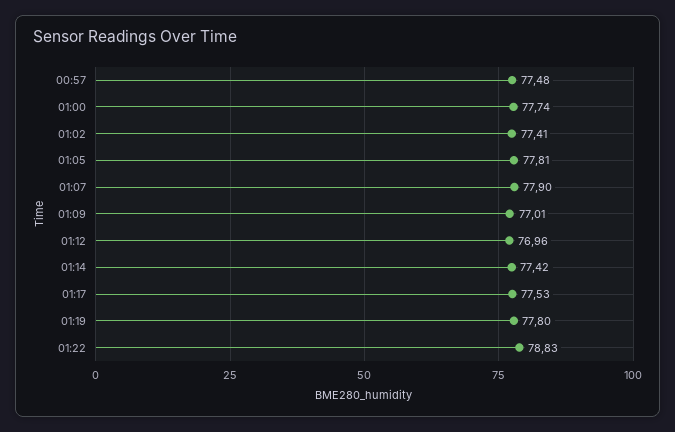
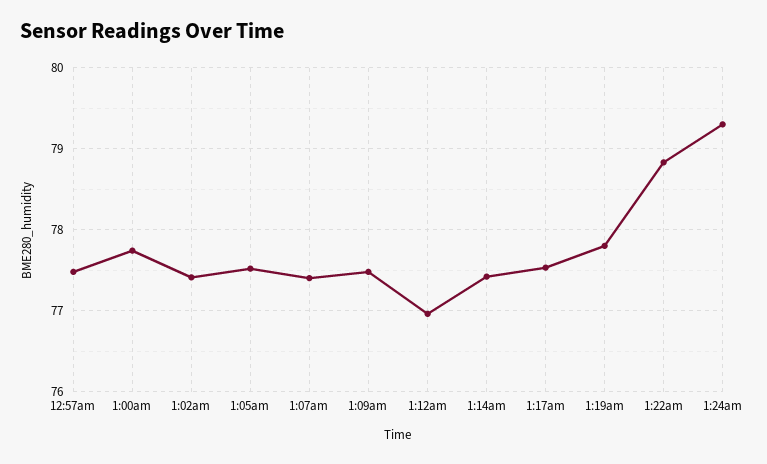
01:05: 77.81 -> 77.5
01:07: 77.9 -> 77.4
01:09: 77.01 -> 77.5
1:24am: none -> 79.3

